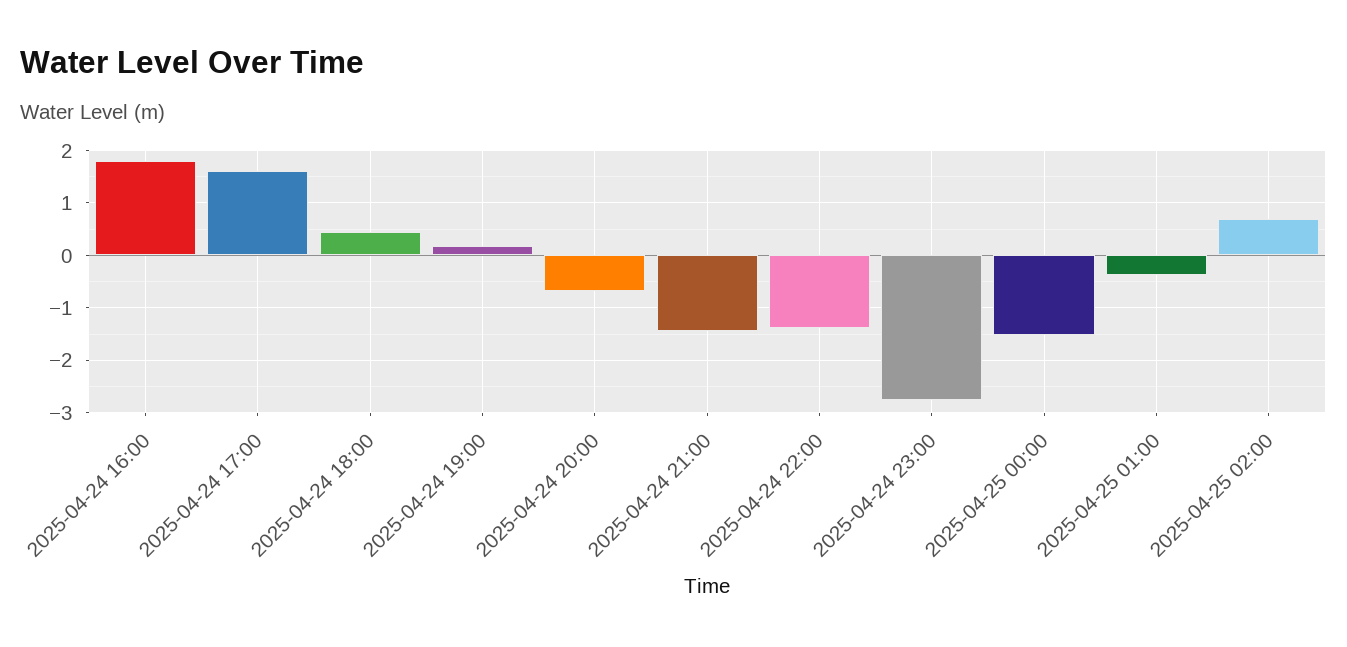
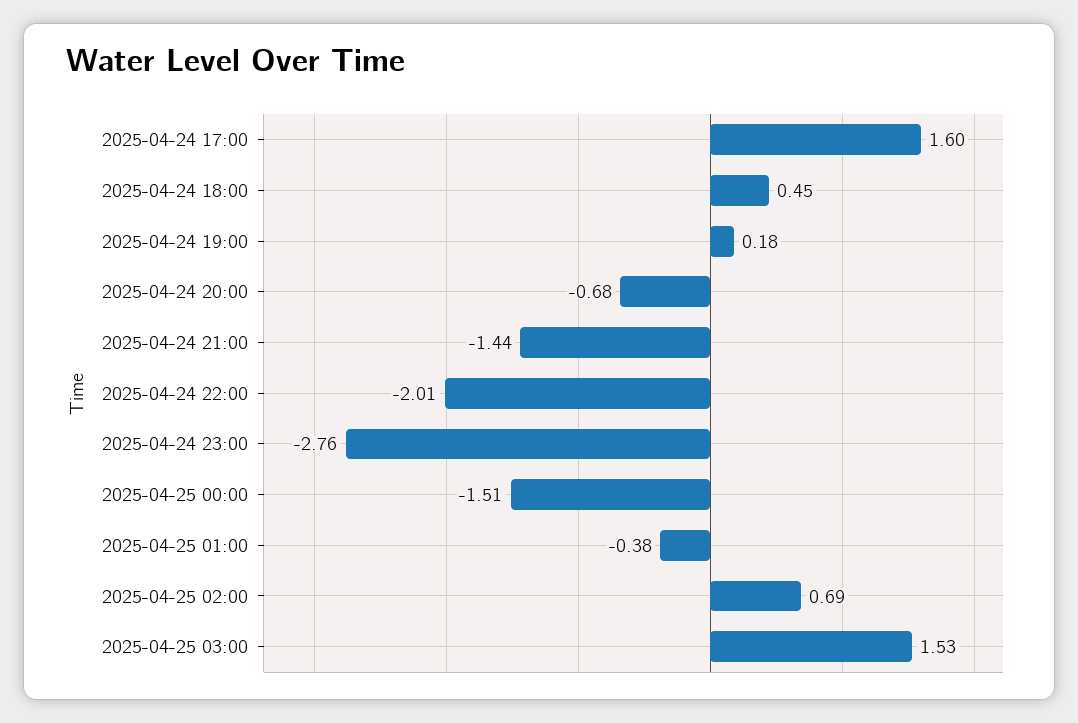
2025-04-24 16:00: 1.8 -> none
2025-04-24 22:00: -1.4 -> -2.01
2025-04-25 03:00: none -> 1.53

